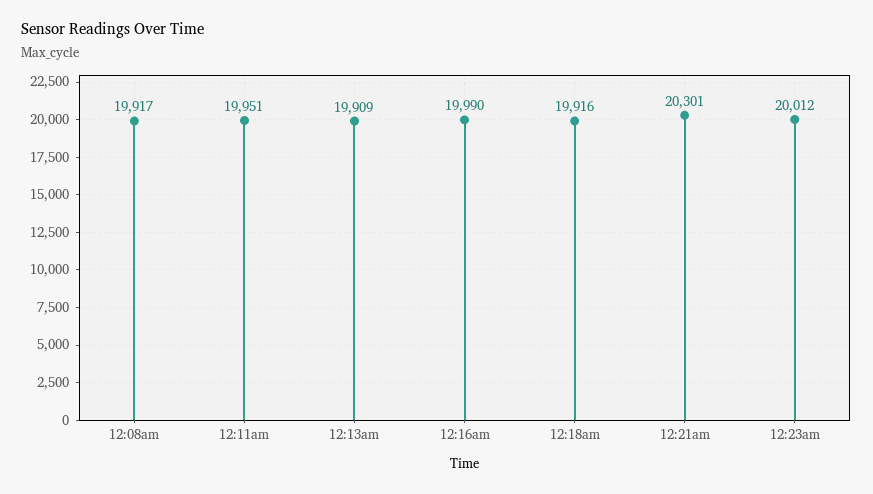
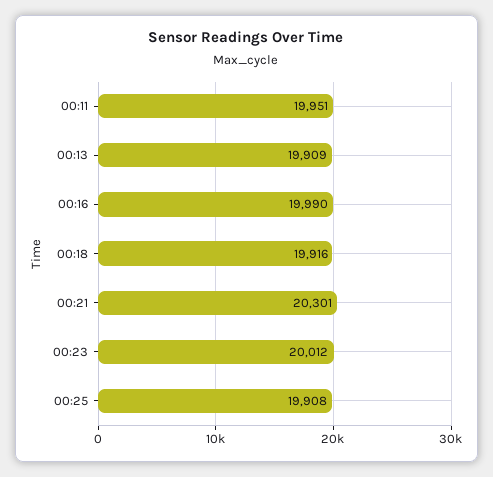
12:08am: 19917 -> none
00:25: none -> 19908

